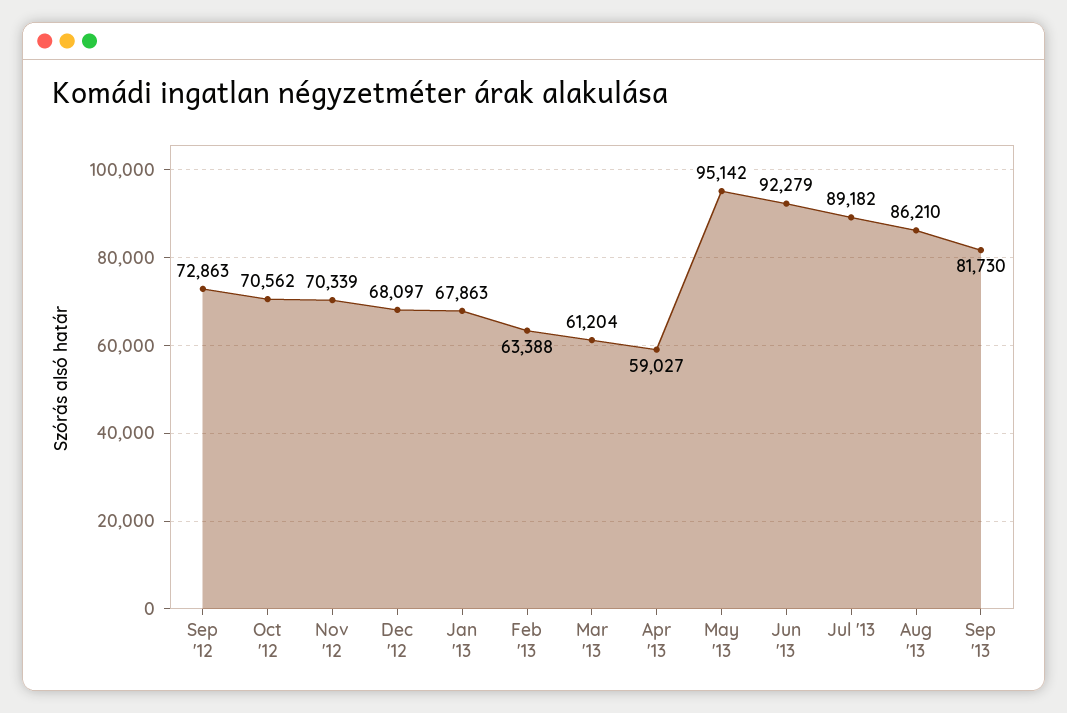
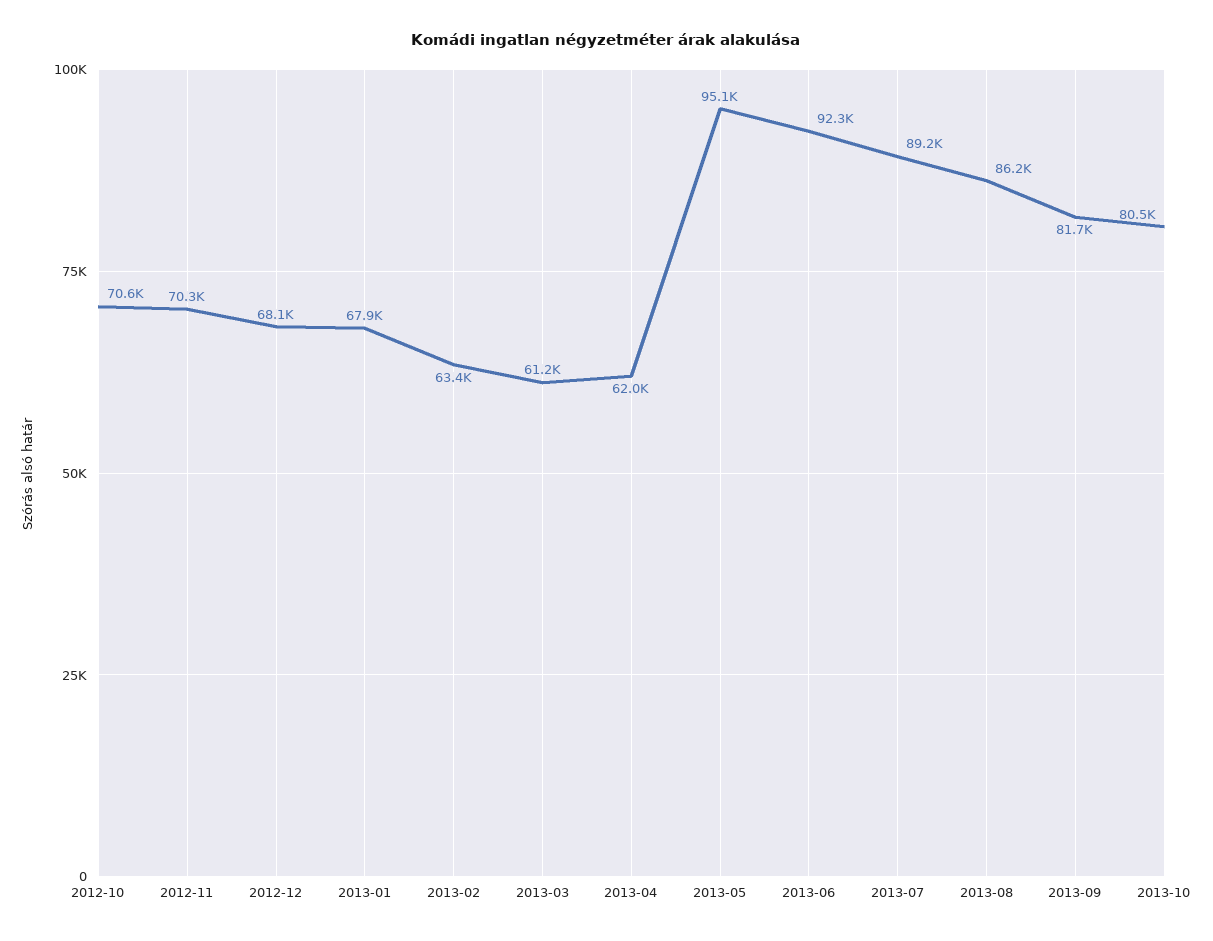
Sep '12: 72863 -> none
Apr '13: 59027 -> 62000
2013-10: none -> 80500

